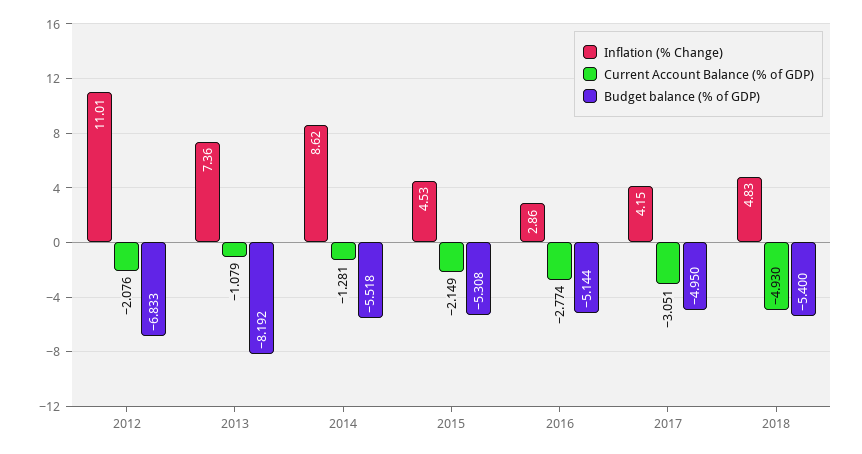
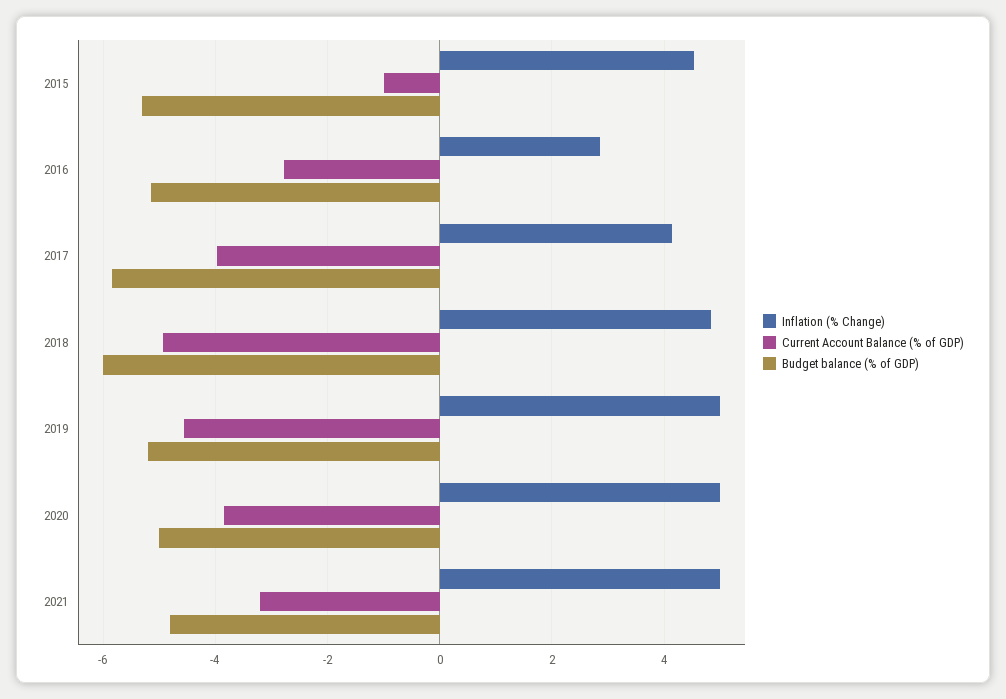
Inflation (% Change), 2012: 11.01 -> none
Current Account Balance (% of GDP), 2012: -2.076 -> none
Budget balance (% of GDP), 2012: -6.833 -> none
Inflation (% Change), 2013: 7.36 -> none
Current Account Balance (% of GDP), 2013: -1.079 -> none
Budget balance (% of GDP), 2013: -8.192 -> none
Inflation (% Change), 2014: 8.62 -> none
Current Account Balance (% of GDP), 2014: -1.281 -> none
Budget balance (% of GDP), 2014: -5.518 -> none
Current Account Balance (% of GDP), 2015: -2.149 -> -1
Current Account Balance (% of GDP), 2017: -3.051 -> -4
Budget balance (% of GDP), 2017: -4.95 -> -5.8
Budget balance (% of GDP), 2018: -5.4 -> -6
Inflation (% Change), 2019: none -> 5
Current Account Balance (% of GDP), 2019: none -> -4.6
Budget balance (% of GDP), 2019: none -> -5.2
Inflation (% Change), 2020: none -> 5
Current Account Balance (% of GDP), 2020: none -> -3.8
Budget balance (% of GDP), 2020: none -> -5
Inflation (% Change), 2021: none -> 5
Current Account Balance (% of GDP), 2021: none -> -3.2
Budget balance (% of GDP), 2021: none -> -4.8

